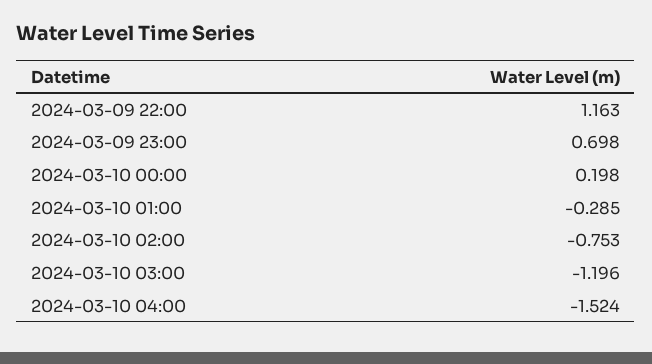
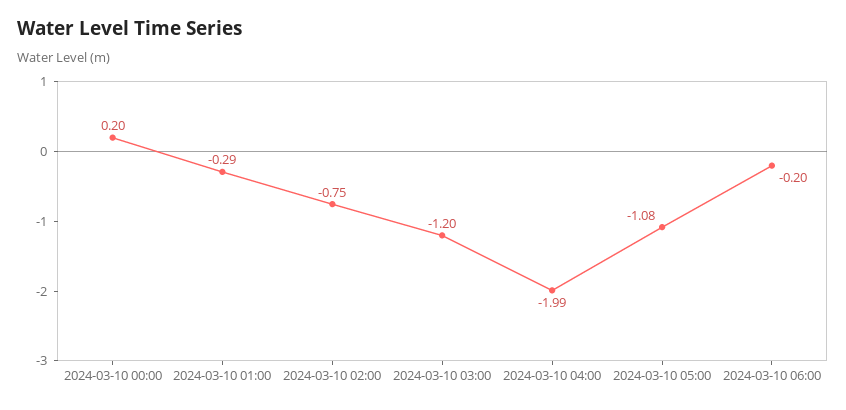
2024-03-09 22:00: 1.163 -> none
2024-03-09 23:00: 0.698 -> none
2024-03-10 04:00: -1.524 -> -1.99
2024-03-10 05:00: none -> -1.08
2024-03-10 06:00: none -> -0.2

